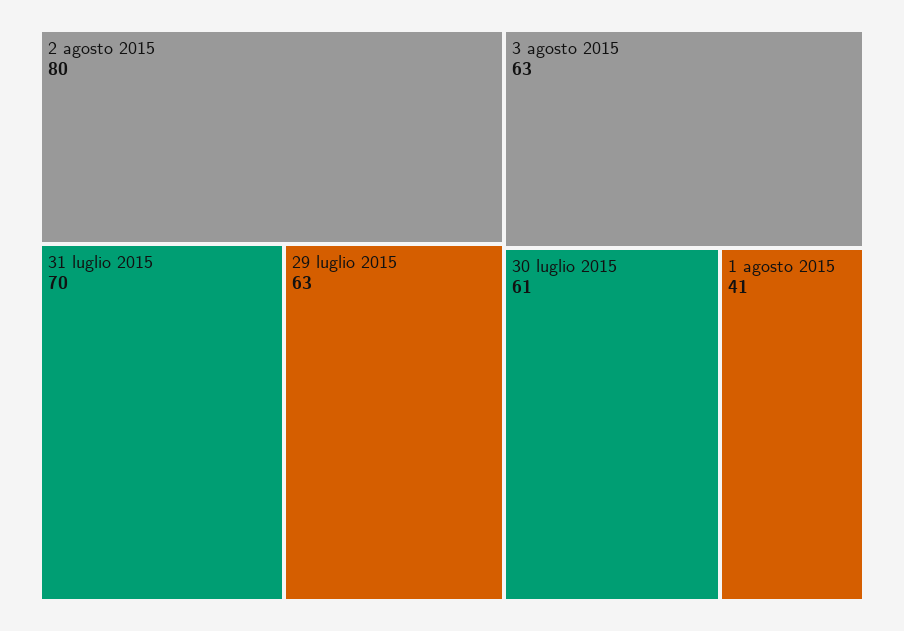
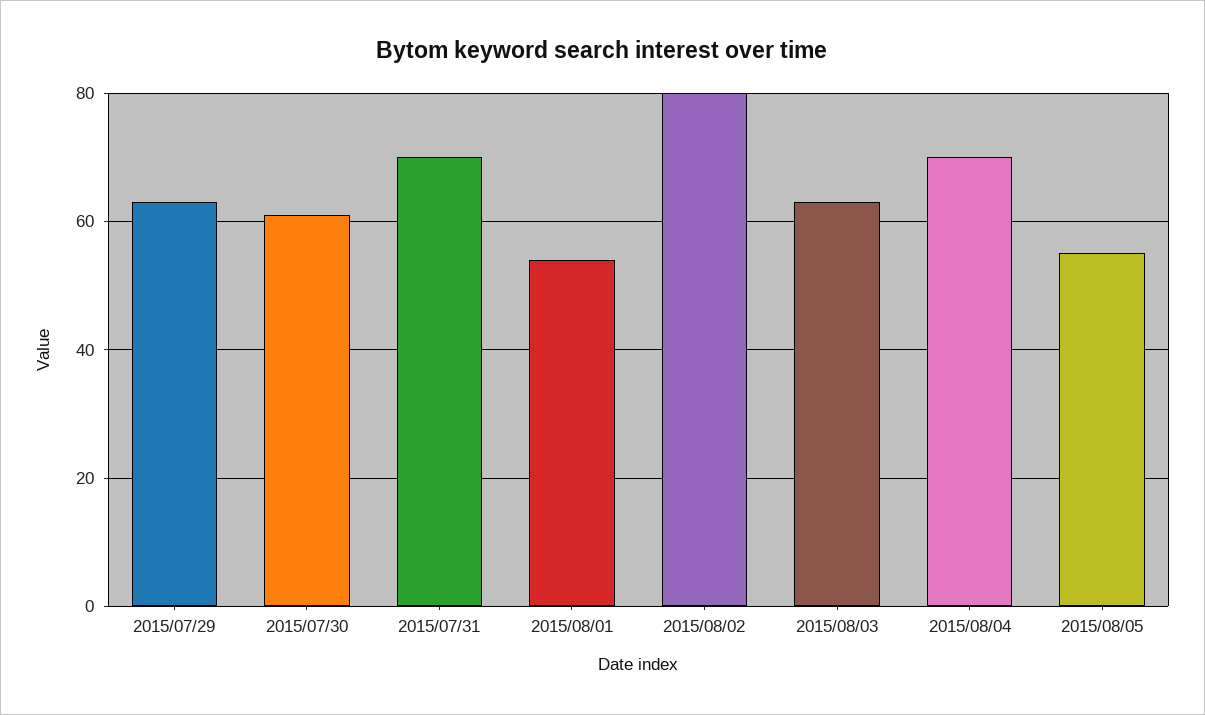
1 agosto 2015: 41 -> 55
2015/08/04: none -> 70
2015/08/05: none -> 55

